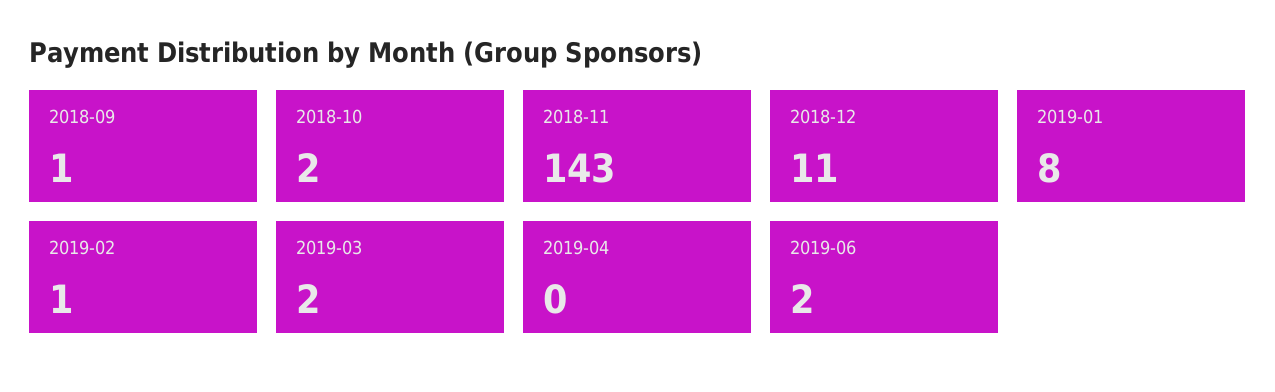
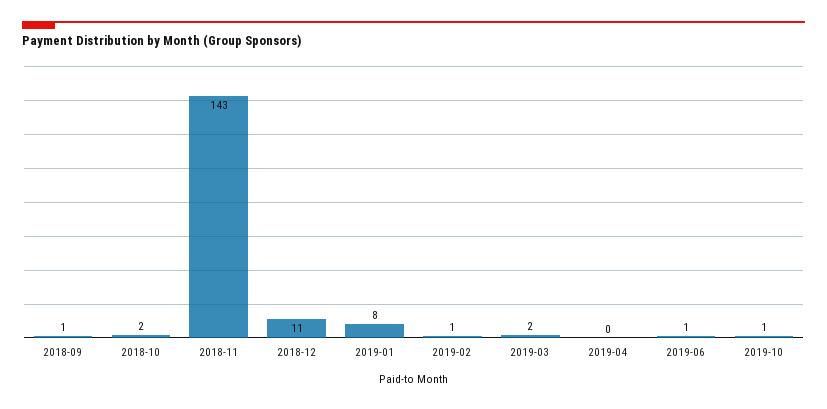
2019-06: 2 -> 1
2019-10: none -> 1

